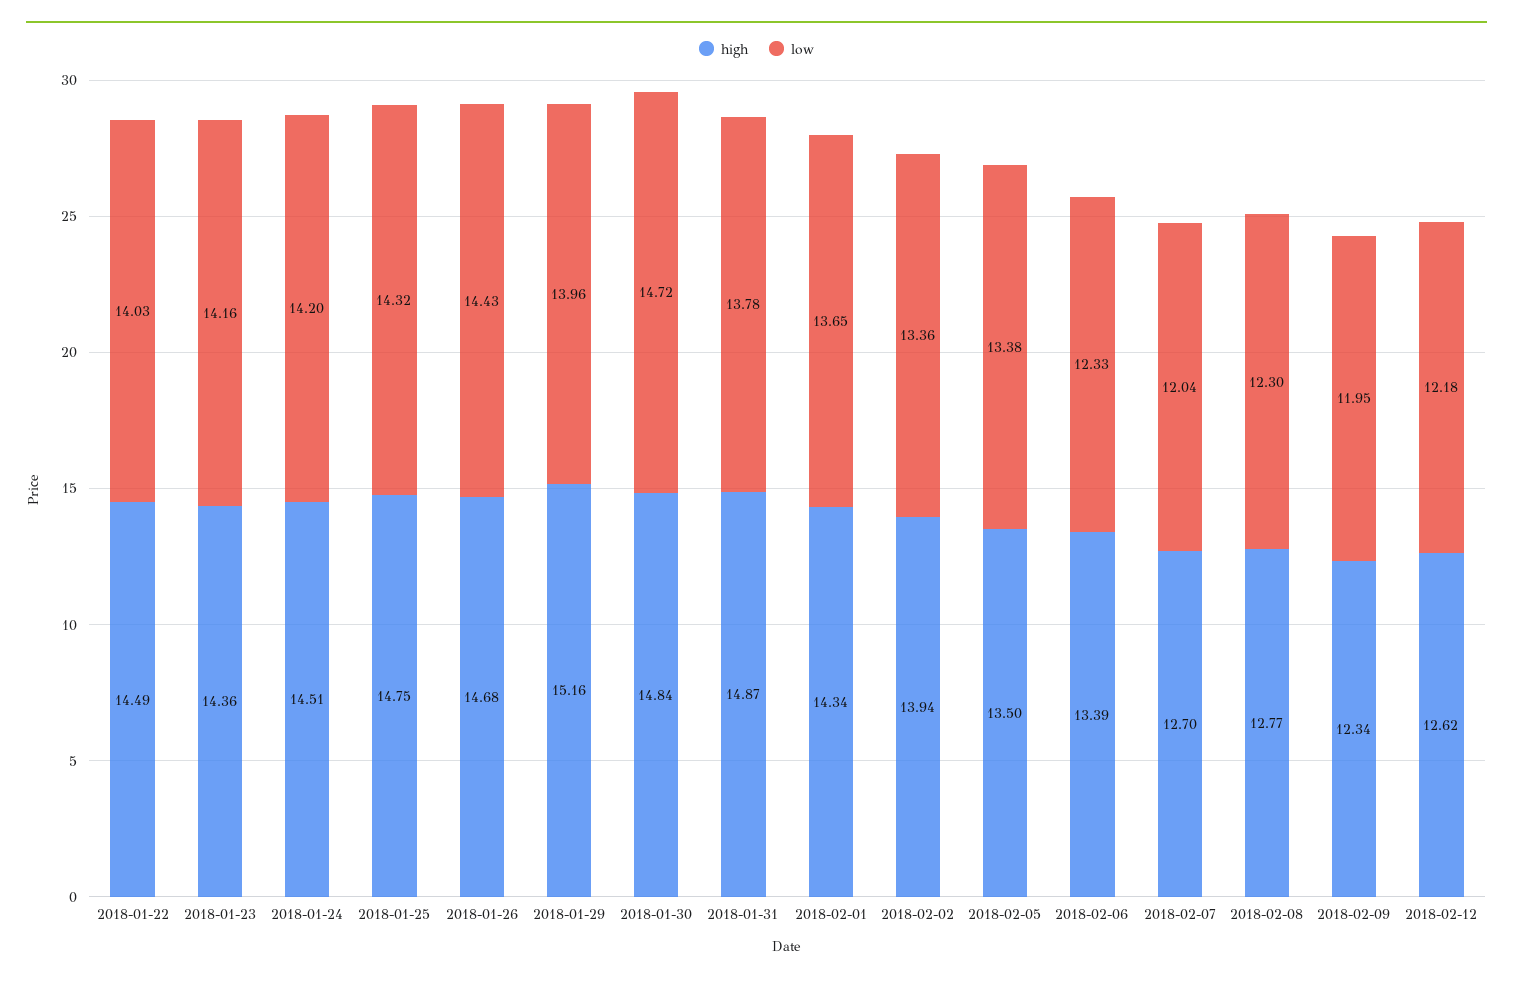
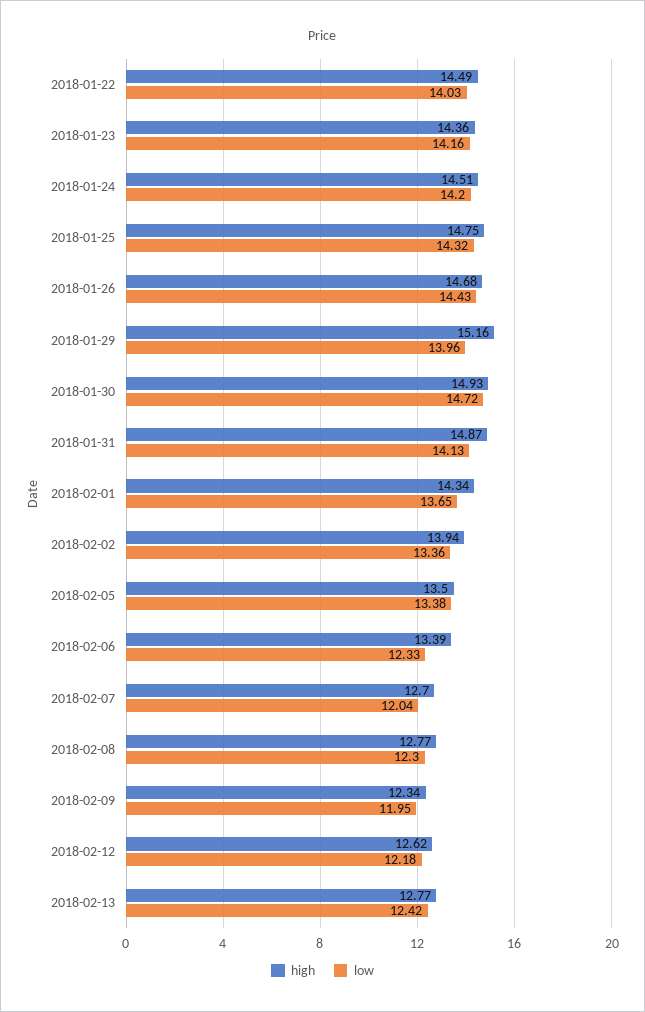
high, 2018-01-30: 14.84 -> 14.93
low, 2018-01-31: 13.78 -> 14.13
high, 2018-02-13: none -> 12.77
low, 2018-02-13: none -> 12.42

